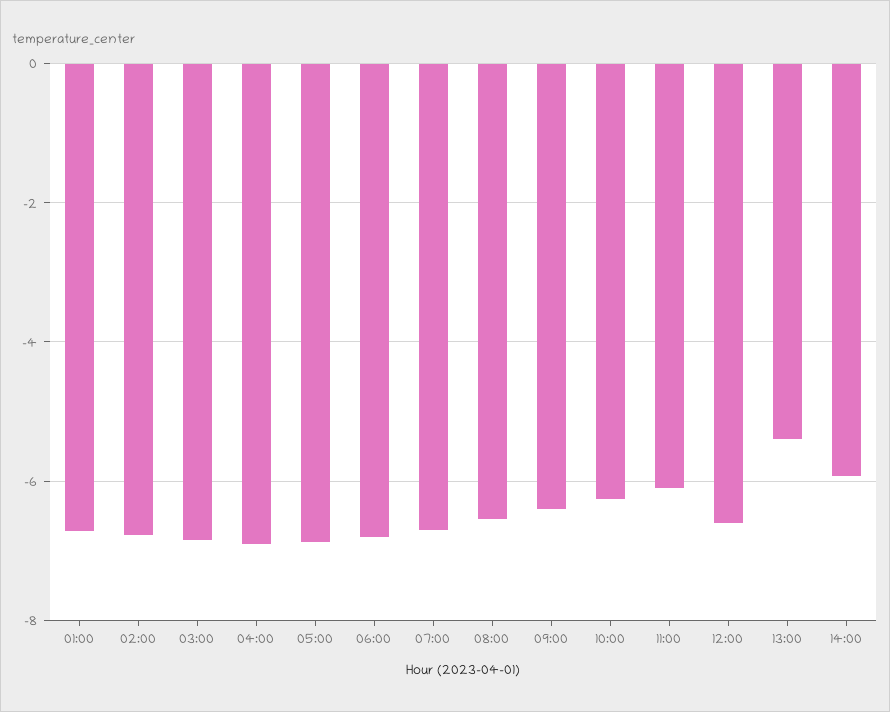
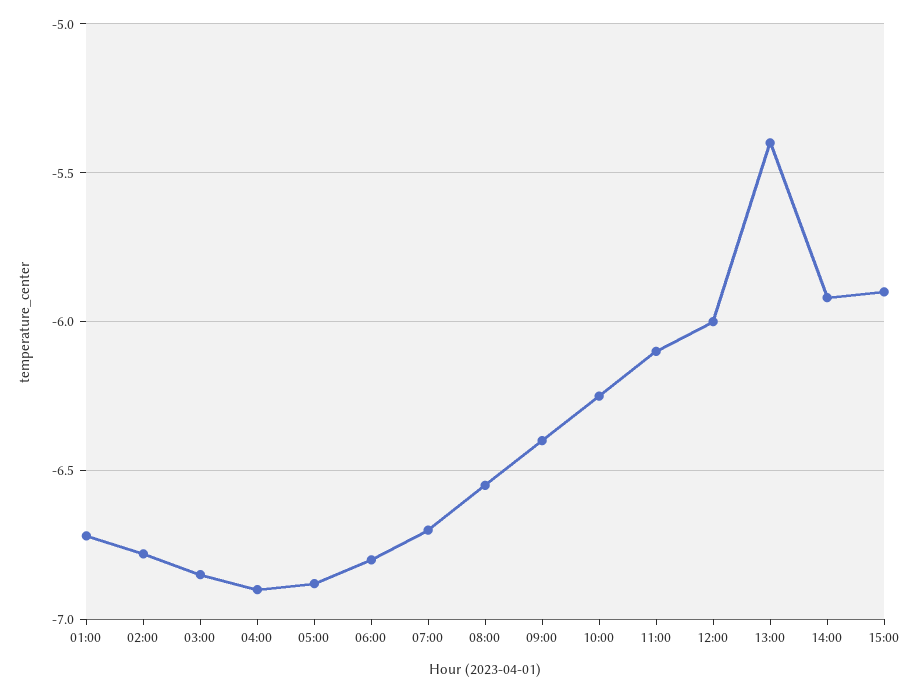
12:00: -6.6 -> -6
15:00: none -> -5.9

